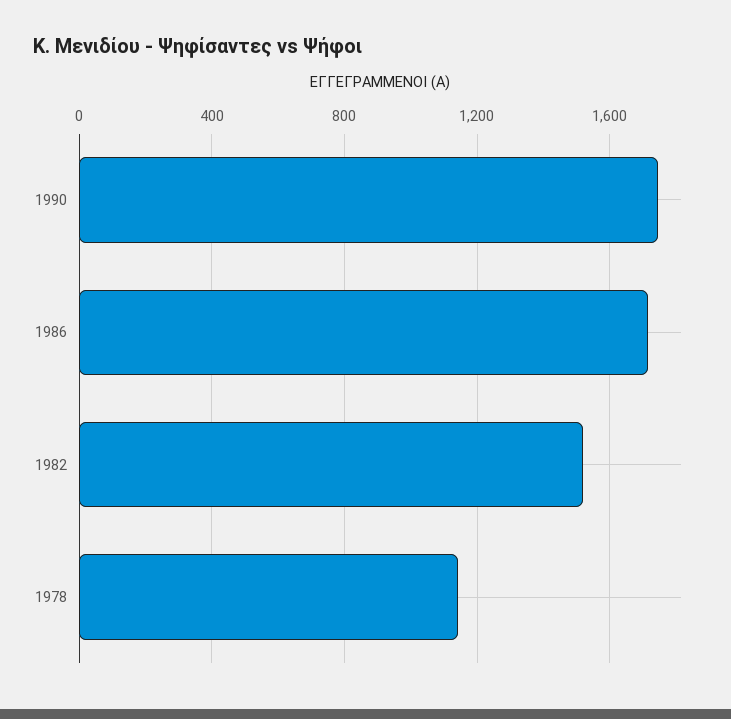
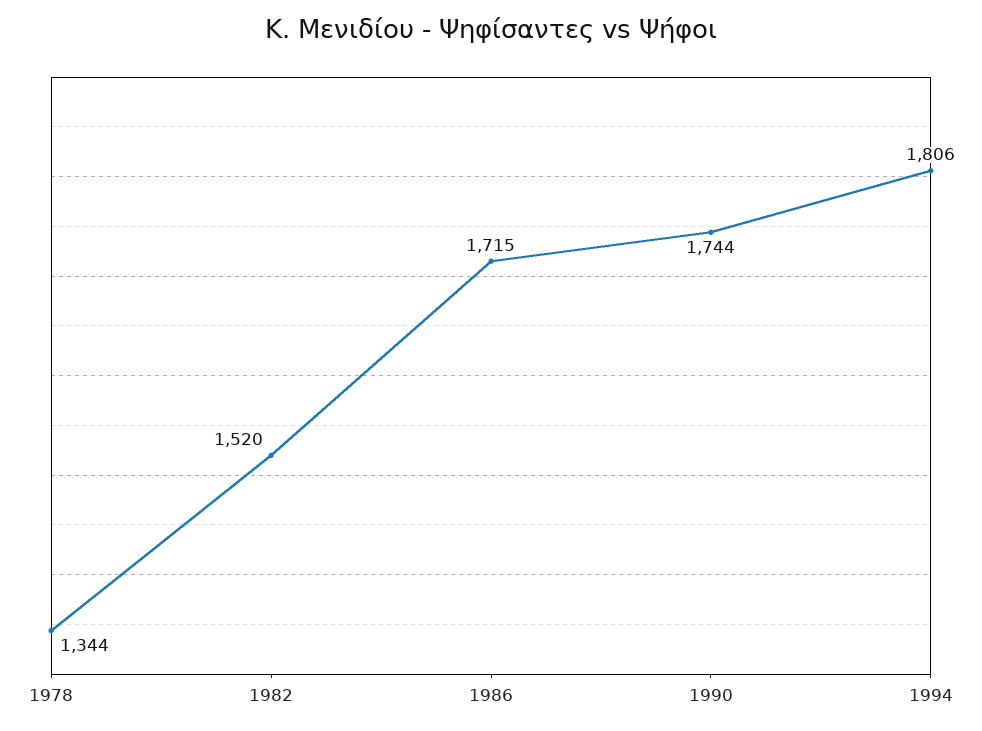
1978: 1150 -> 1344
1994: none -> 1806

